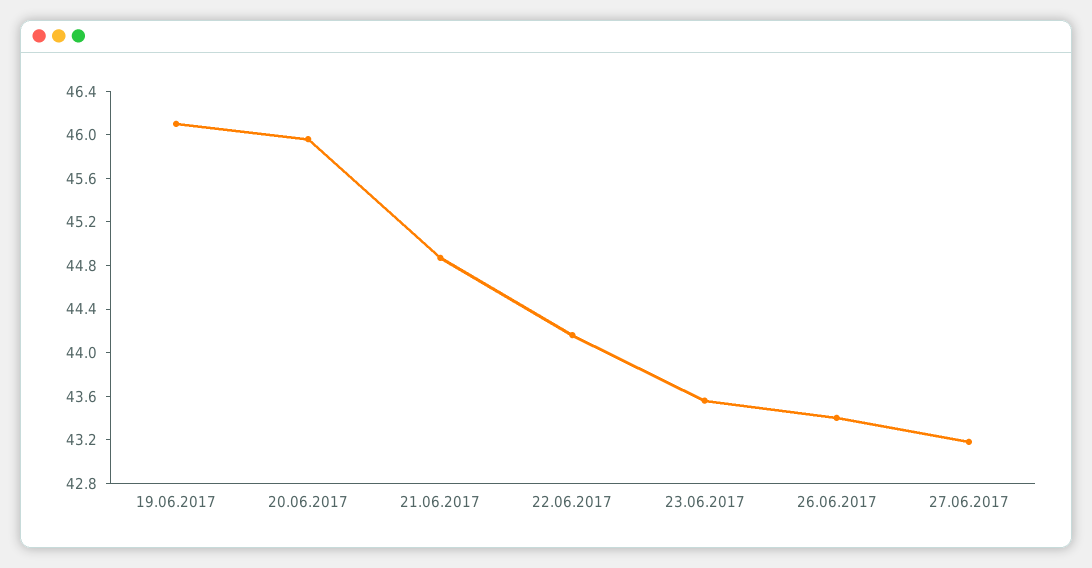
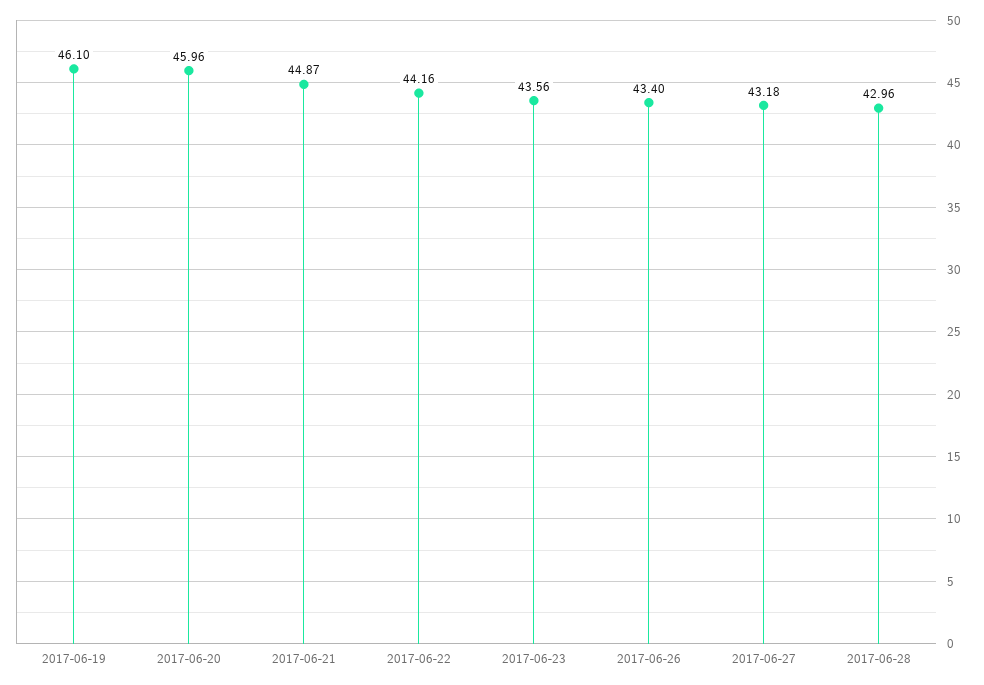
2017-06-28: none -> 42.96

